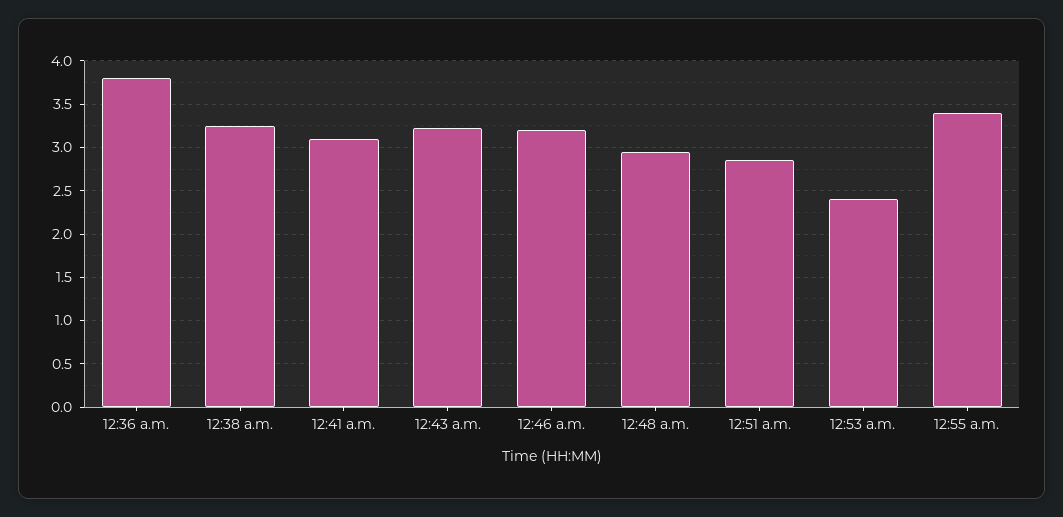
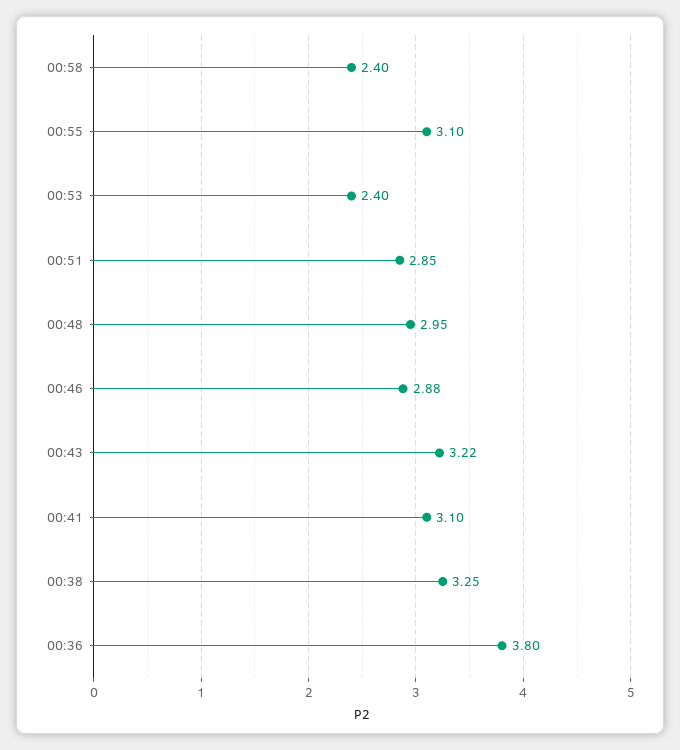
12:46 a.m.: 3.2 -> 2.88
12:55 a.m.: 3.4 -> 3.1
00:58: none -> 2.4

